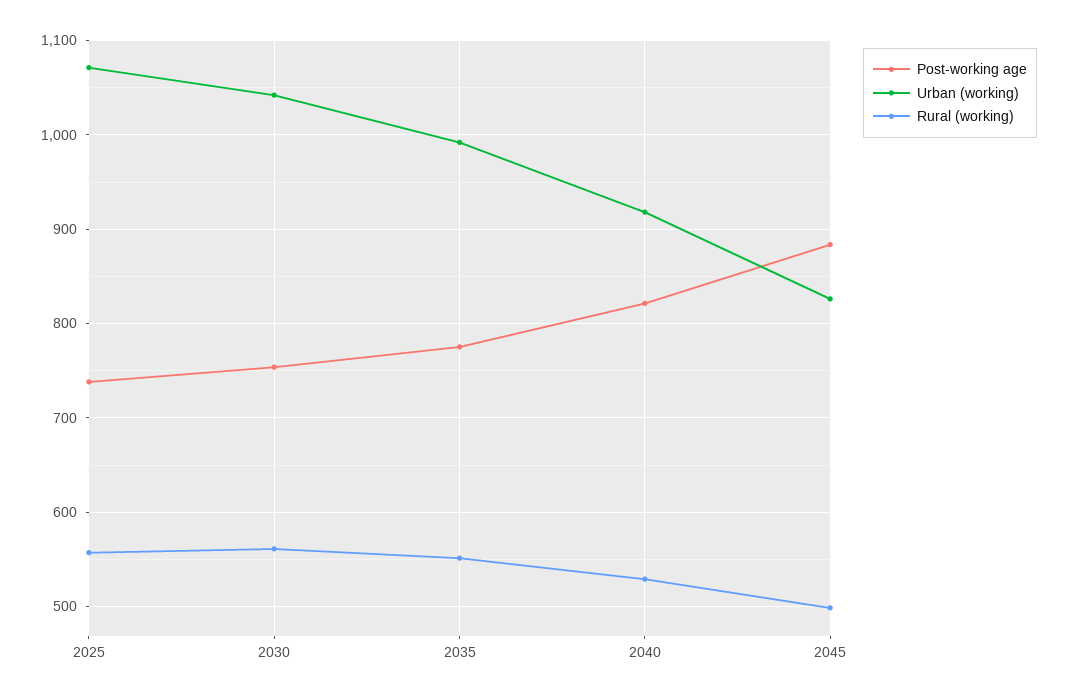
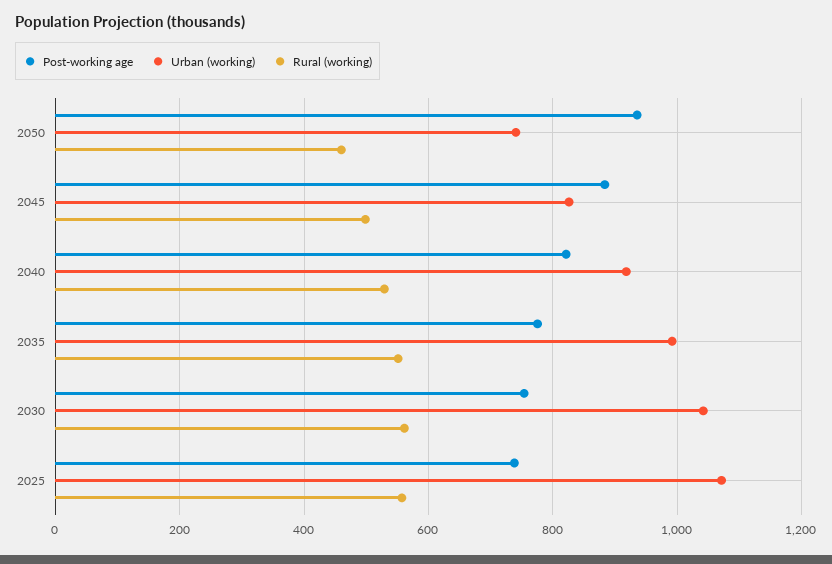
Post-working age, 2050: none -> 940
Urban (working), 2050: none -> 740
Rural (working), 2050: none -> 460

